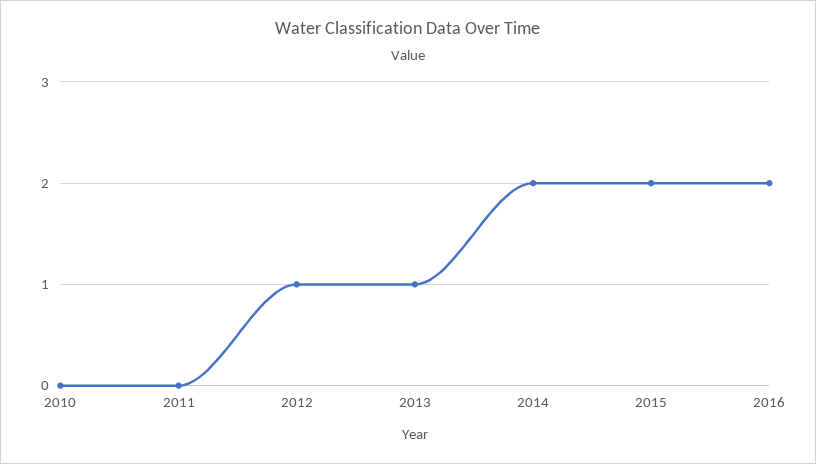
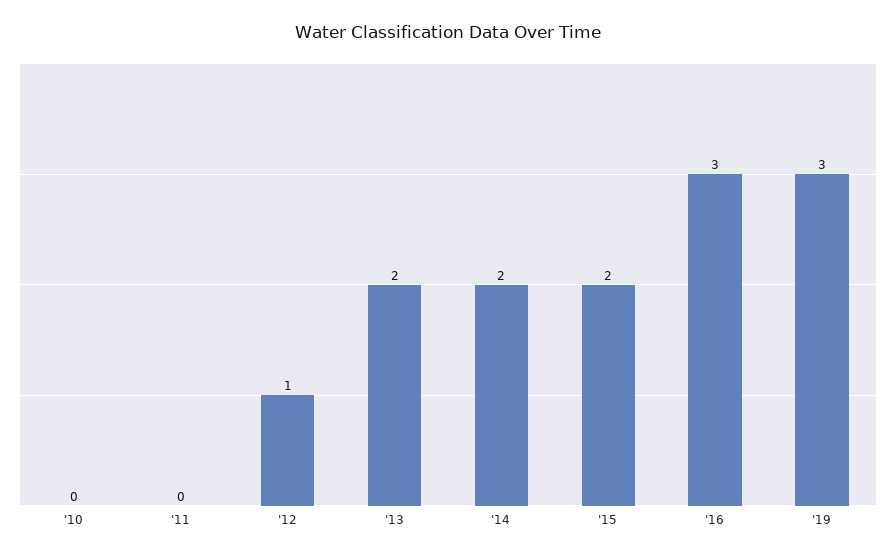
2013: 1 -> 2
2016: 2 -> 3
'19: none -> 3

